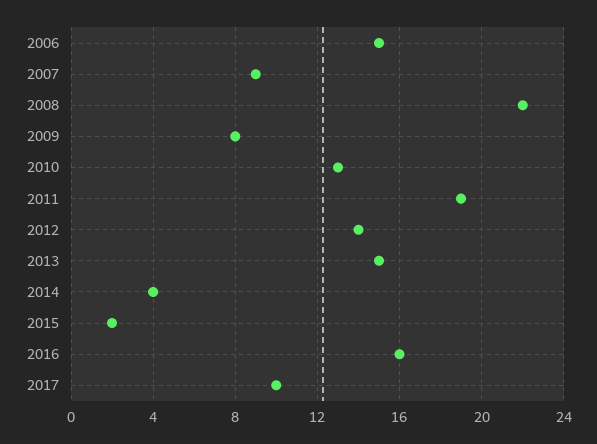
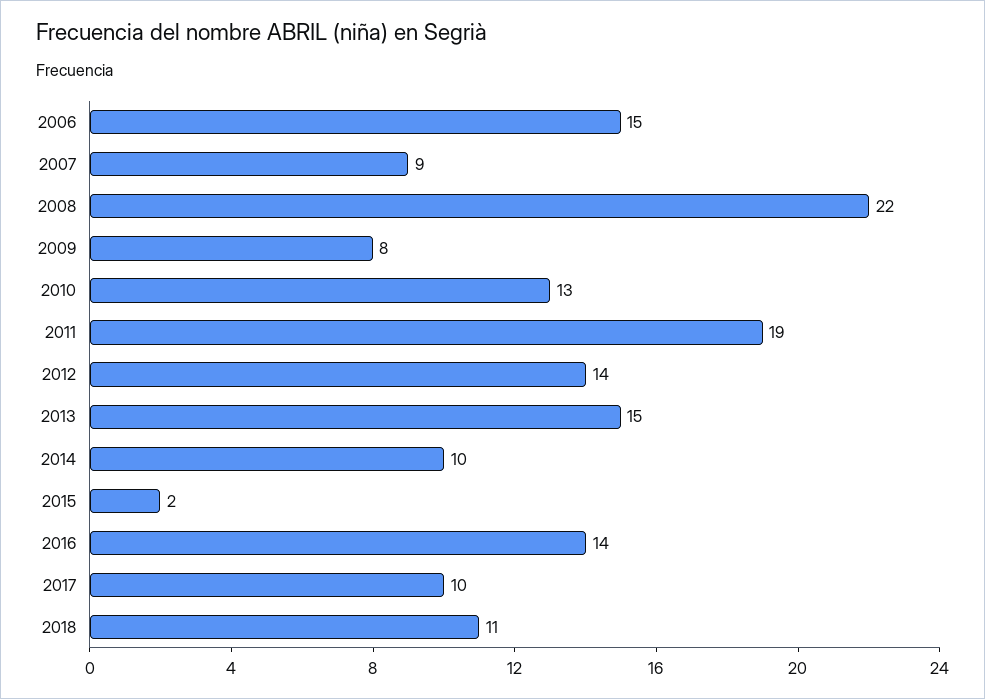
2014: 4 -> 10
2016: 16 -> 14
2018: none -> 11

